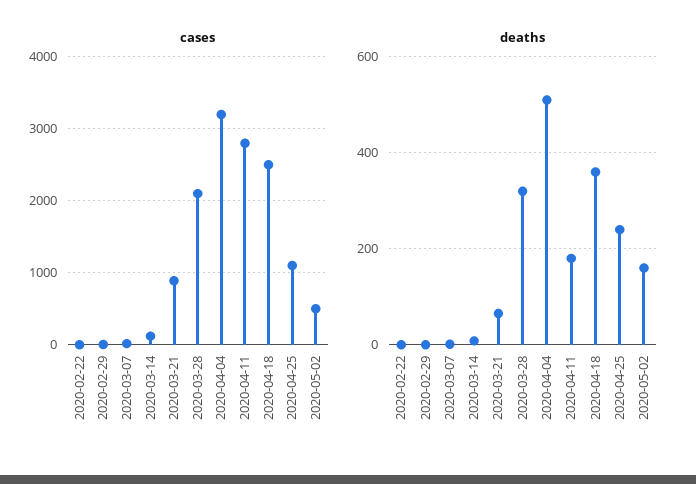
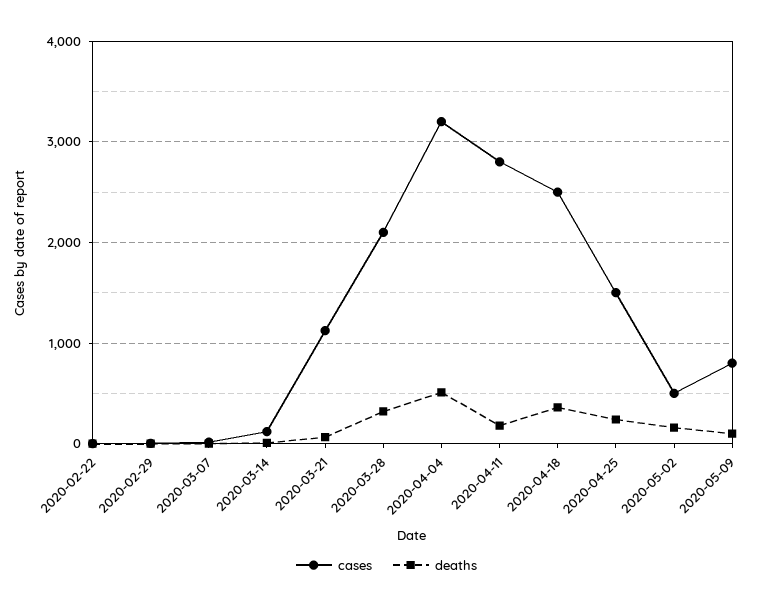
cases, 2020-03-21: 900 -> 1100
cases, 2020-04-25: 1100 -> 1500
cases, 2020-05-09: none -> 800
deaths, 2020-05-09: none -> 100

